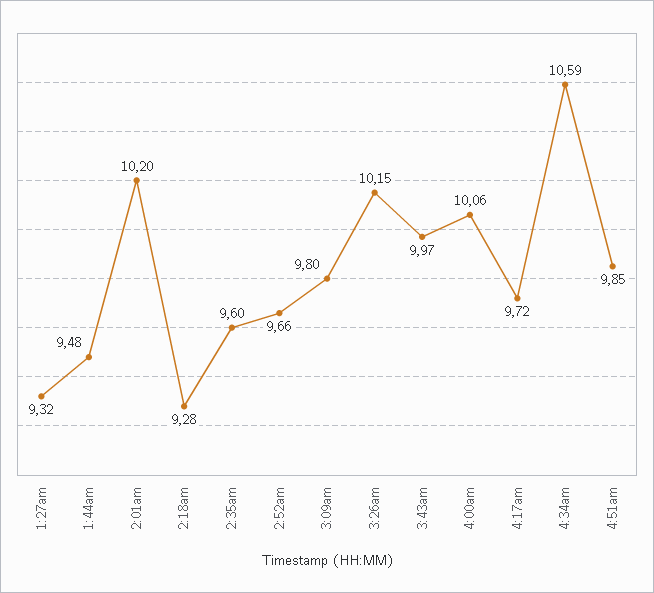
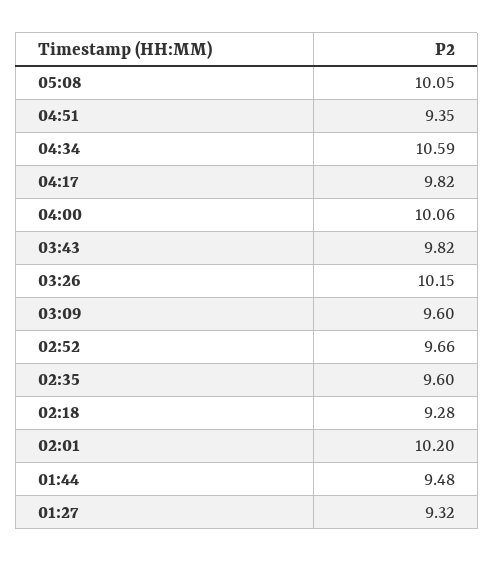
3:09am: 9.8 -> 9.6
3:43am: 9.97 -> 9.82
4:17am: 9.72 -> 9.82
4:51am: 9.85 -> 9.35
05:08: none -> 10.05

